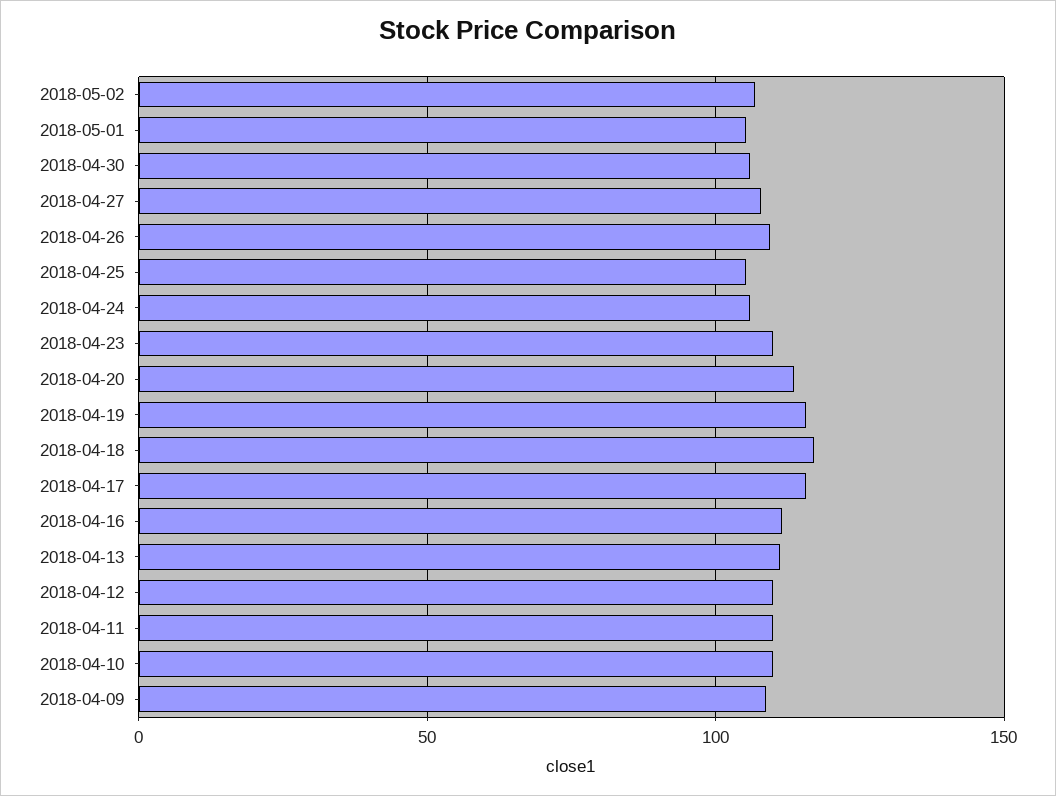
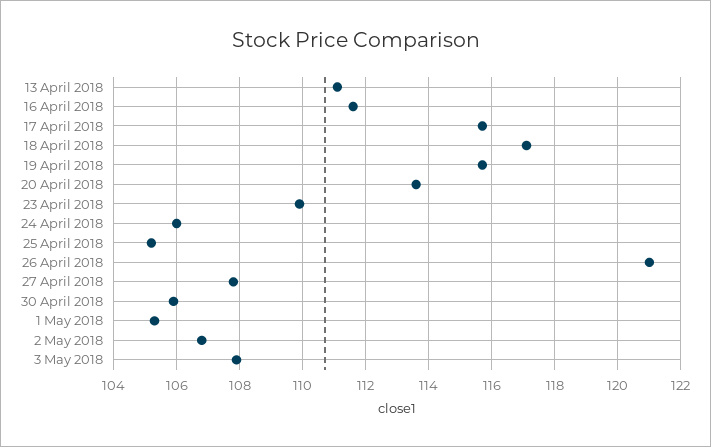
2018-04-26: 110 -> 121
2018-04-12: 110 -> none
2018-04-11: 110 -> none
2018-04-10: 110 -> none
2018-04-09: 110 -> none
3 May 2018: none -> 108

